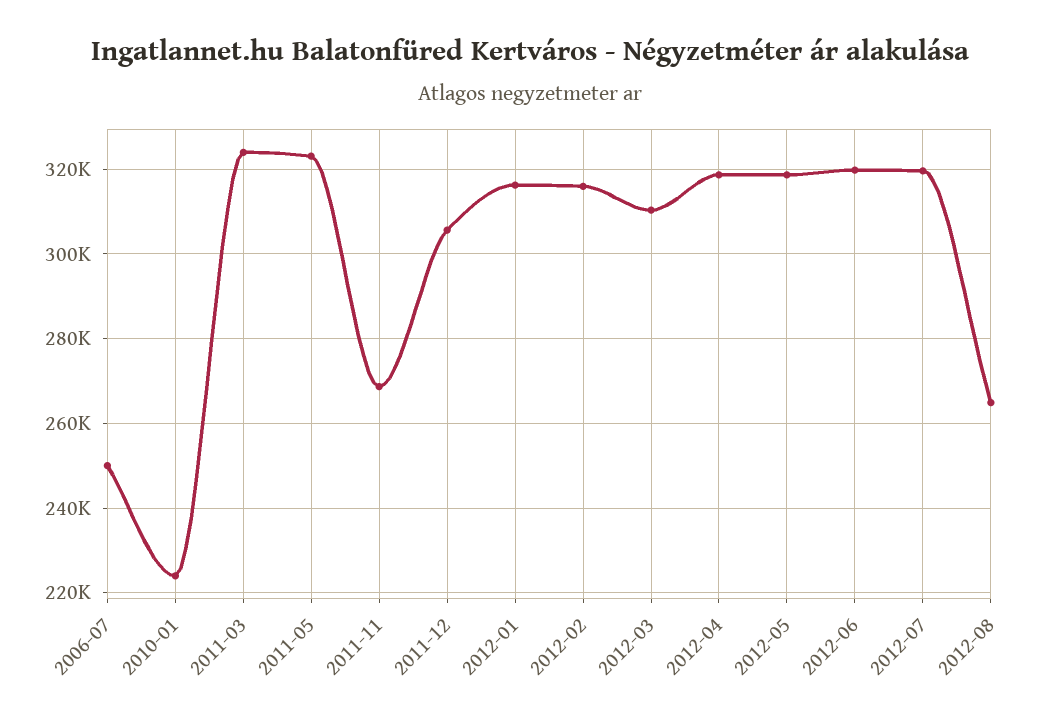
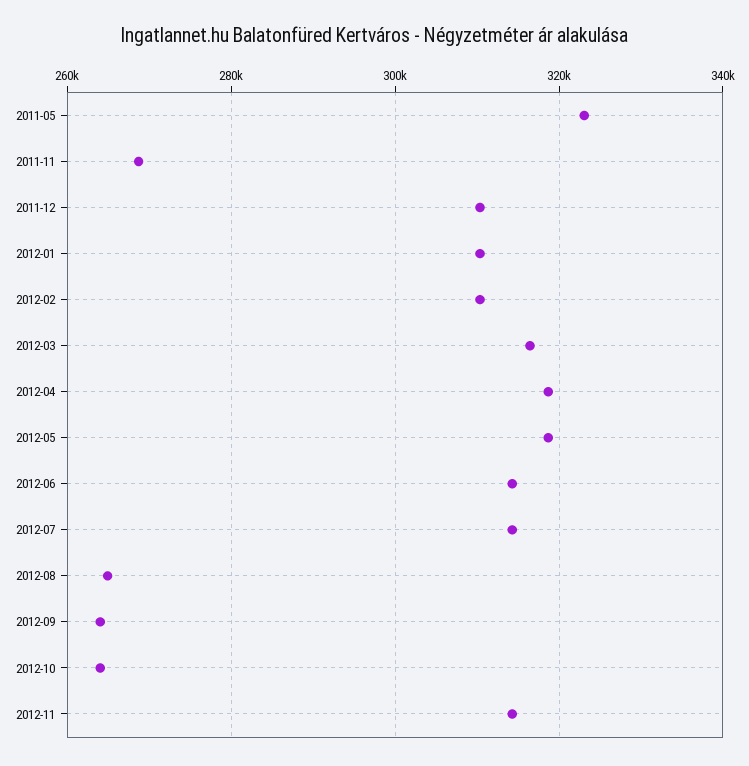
2006-07: 250000 -> none
2010-01: 224000 -> none
2011-03: 324000 -> none
2011-12: 306000 -> 310000
2012-01: 316000 -> 310000
2012-02: 316000 -> 310000
2012-03: 310000 -> 316000
2012-06: 320000 -> 314000
2012-07: 320000 -> 314000
2012-09: none -> 264000
2012-10: none -> 264000
2012-11: none -> 314000

